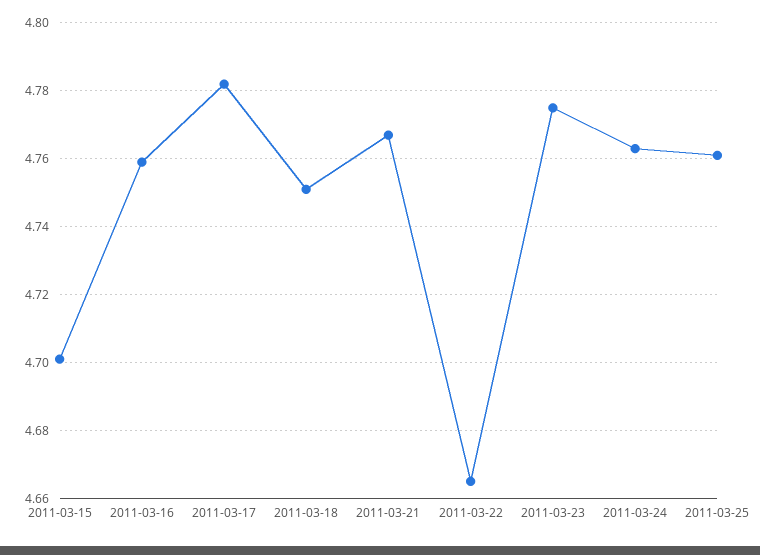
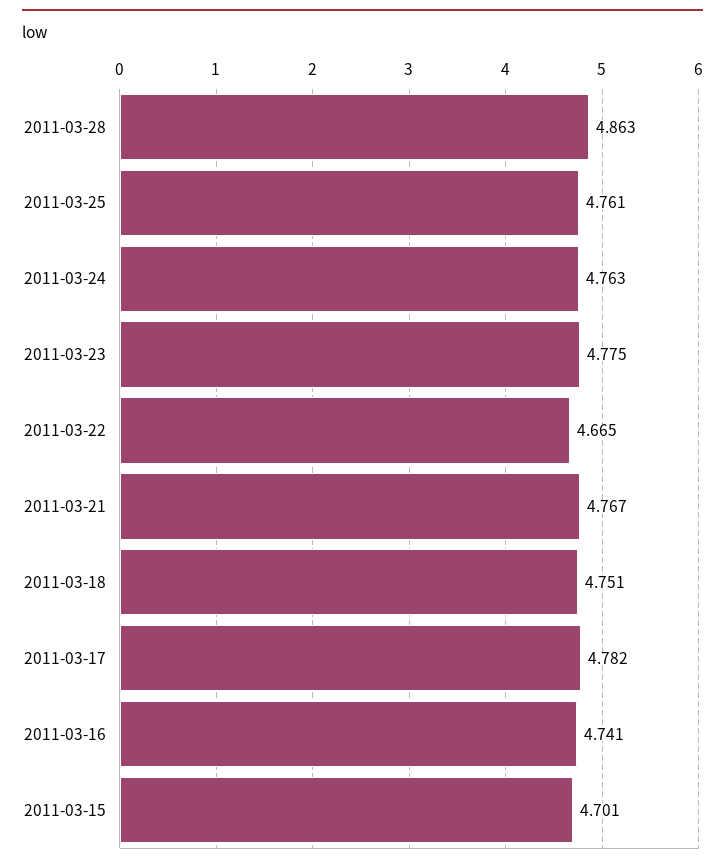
2011-03-16: 4.76 -> 4.741
2011-03-28: none -> 4.863

